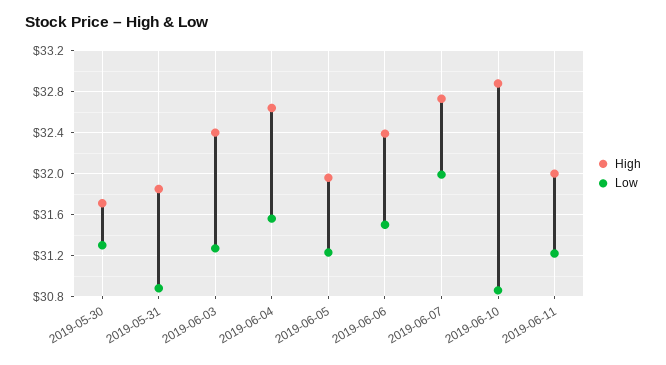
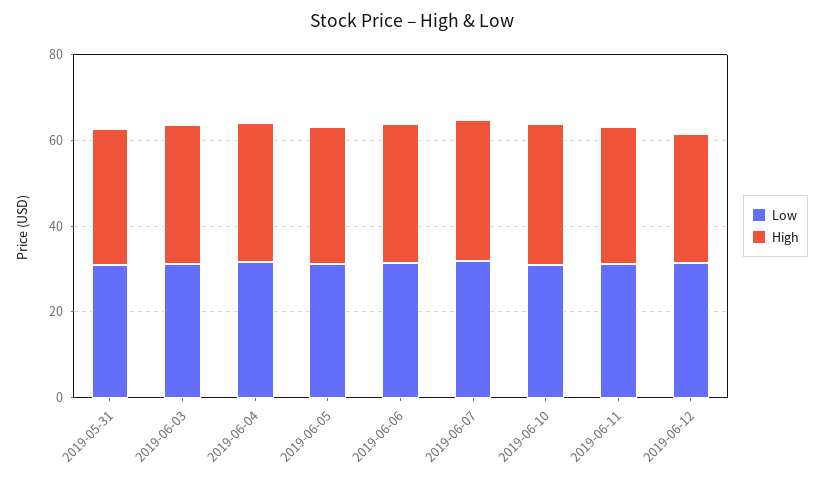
High, 2019-05-30: 31.7 -> none
Low, 2019-05-30: 31.3 -> none
Low, 2019-06-12: none -> 30
High, 2019-06-12: none -> 30

